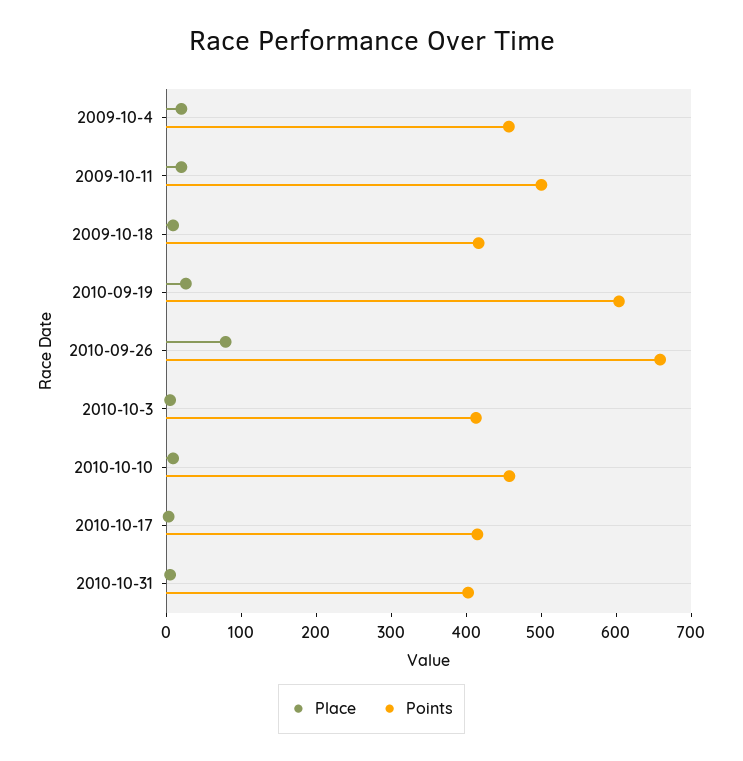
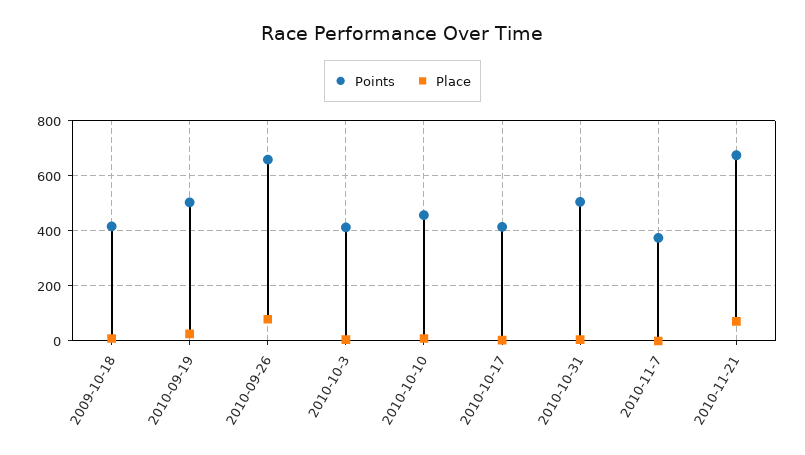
Place, 2009-10-4: 20 -> none
Points, 2009-10-4: 460 -> none
Place, 2009-10-11: 20 -> none
Points, 2009-10-11: 500 -> none
Points, 2010-09-19: 600 -> 500
Points, 2010-10-31: 400 -> 500
Points, 2010-11-7: none -> 375
Place, 2010-11-7: none -> 0
Points, 2010-11-21: none -> 675
Place, 2010-11-21: none -> 75

